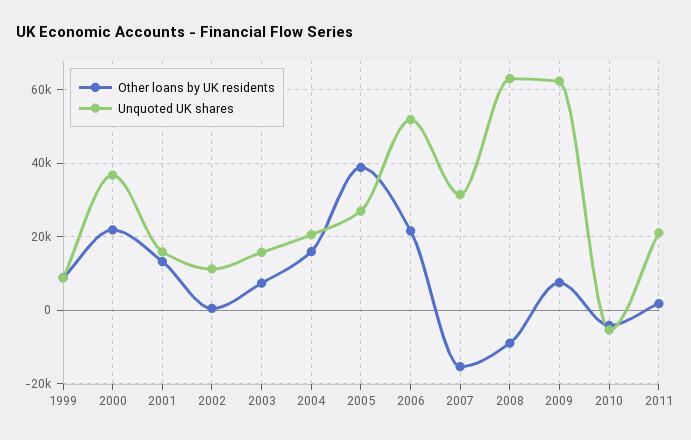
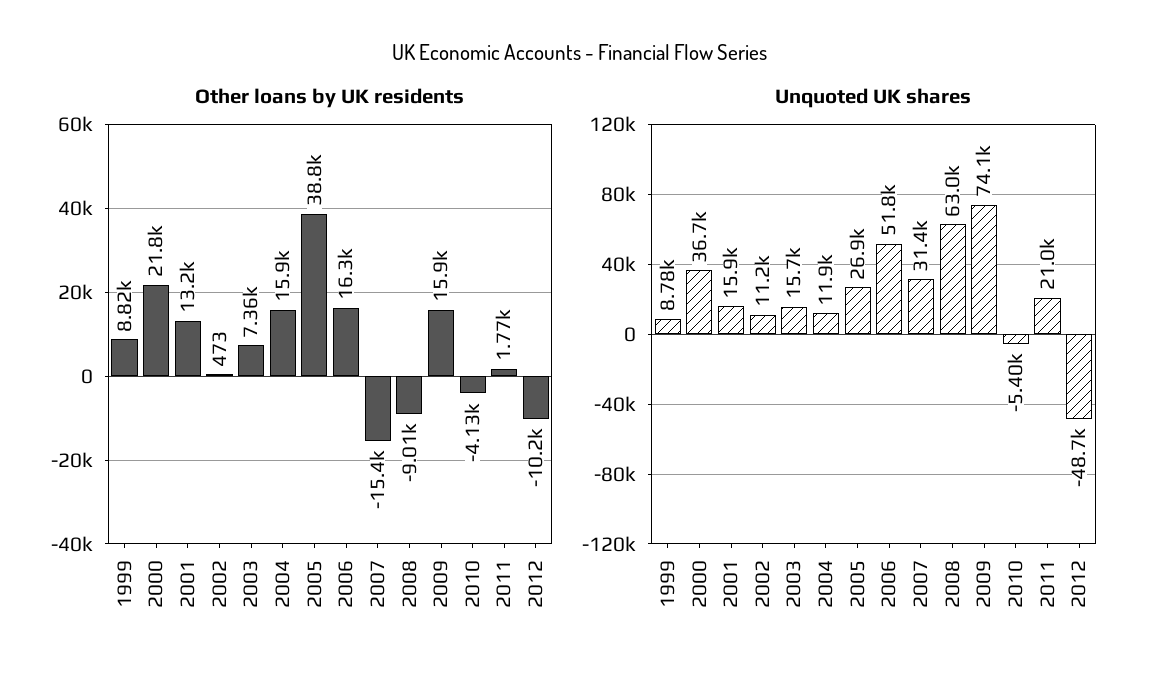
Unquoted UK shares, 2004: 20000 -> 11900
Other loans by UK residents, 2006: 22000 -> 16300
Other loans by UK residents, 2009: 8000 -> 15900
Unquoted UK shares, 2009: 62000 -> 74100
Other loans by UK residents, 2012: none -> -10200
Unquoted UK shares, 2012: none -> -48700

